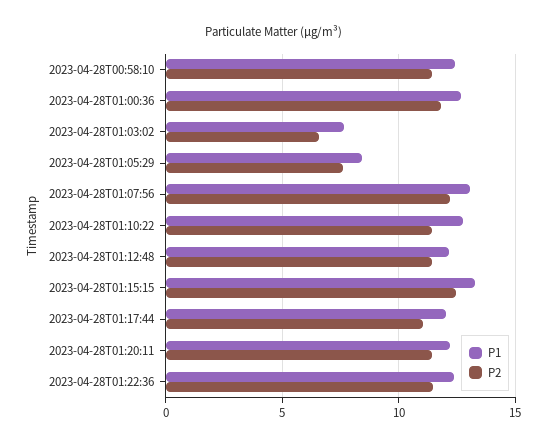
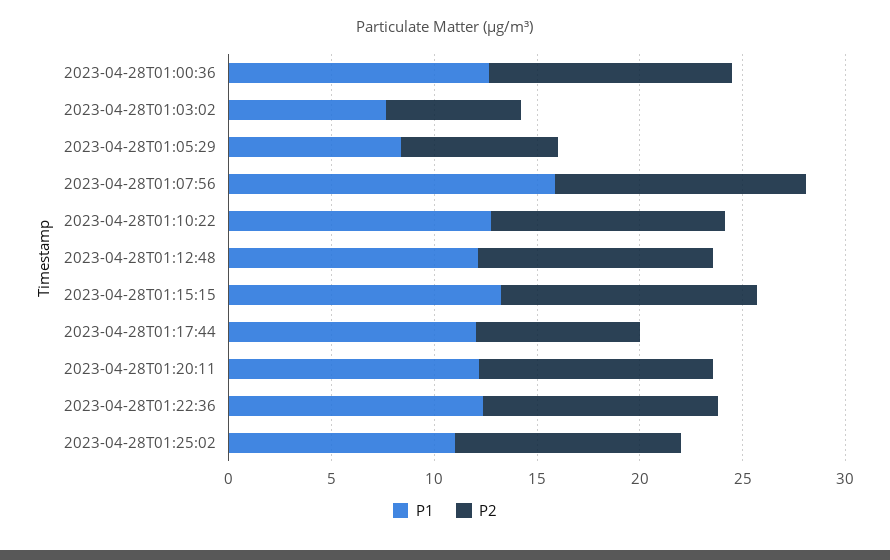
P1, 2023-04-28T00:58:10: 12.5 -> none
P2, 2023-04-28T00:58:10: 11.5 -> none
P1, 2023-04-28T01:07:56: 13 -> 16
P2, 2023-04-28T01:17:44: 11 -> 8
P1, 2023-04-28T01:25:02: none -> 11
P2, 2023-04-28T01:25:02: none -> 11

